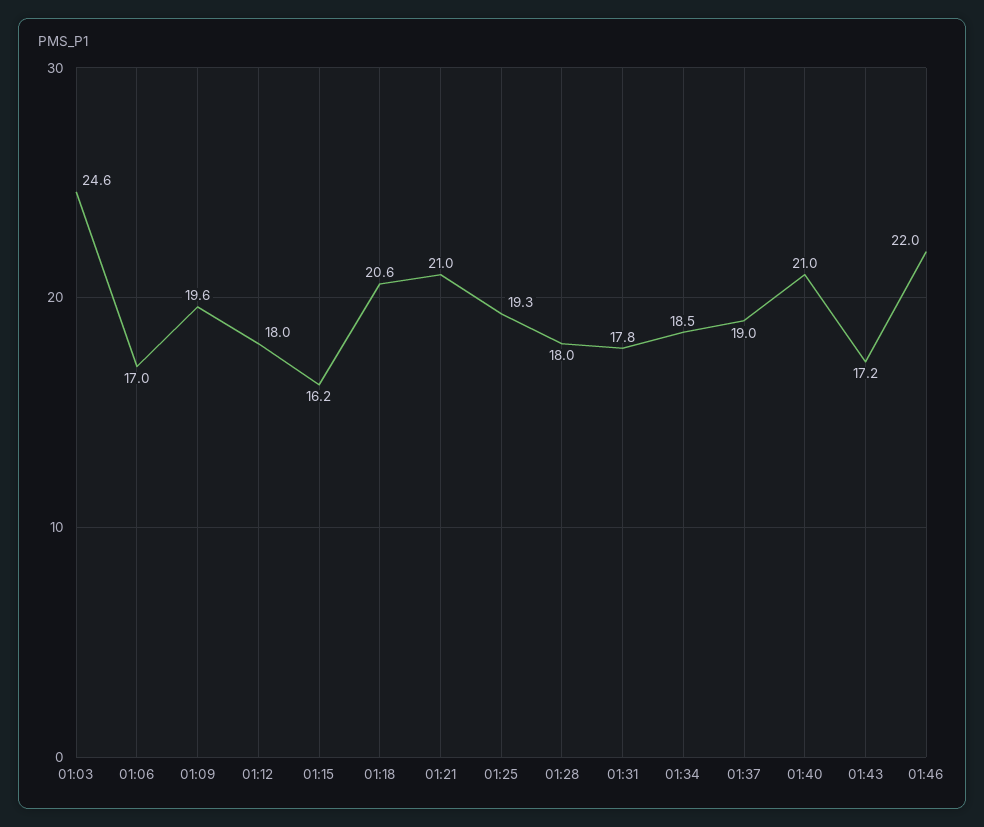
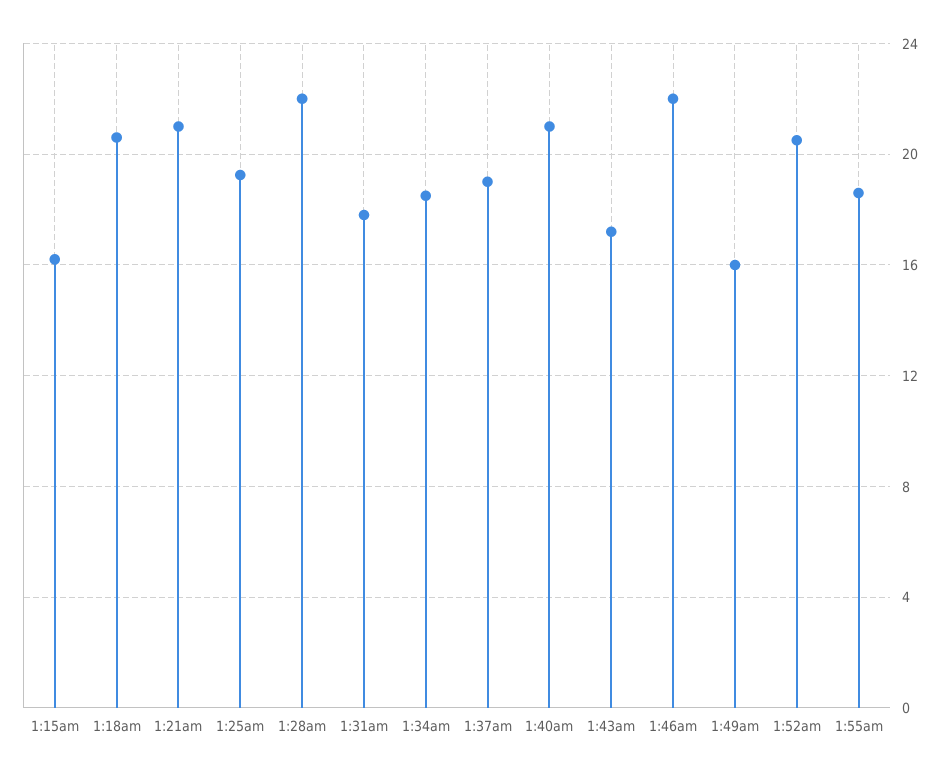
01:03: 24.6 -> none
01:06: 17 -> none
01:09: 19.6 -> none
01:12: 18 -> none
01:28: 18 -> 22
1:49am: none -> 16
1:52am: none -> 20.5
1:55am: none -> 18.5

